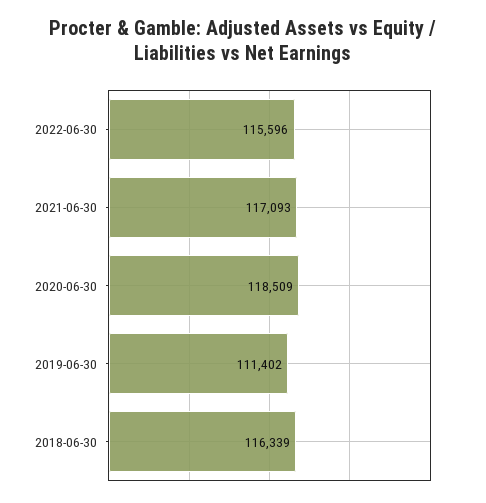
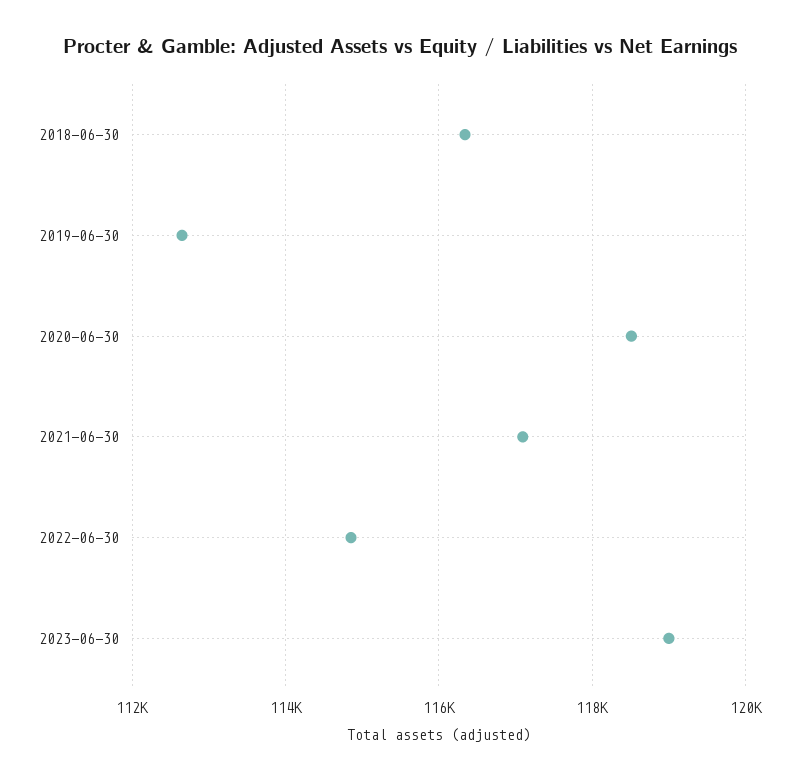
2022-06-30: 115596 -> 114800
2019-06-30: 111402 -> 112600
2023-06-30: none -> 119000

